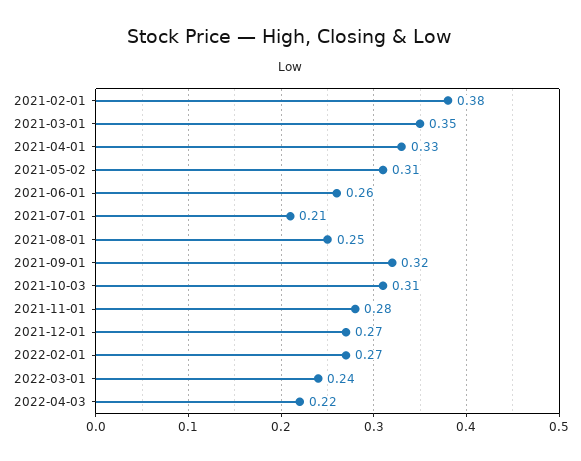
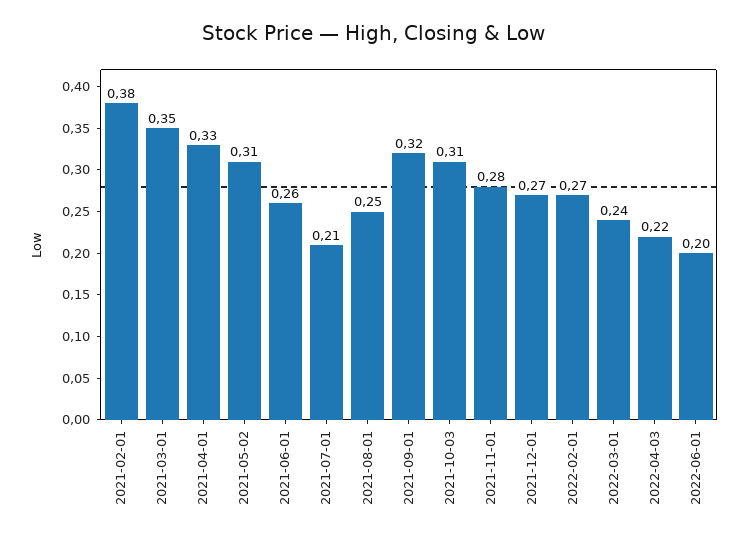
2022-06-01: none -> 0.2

